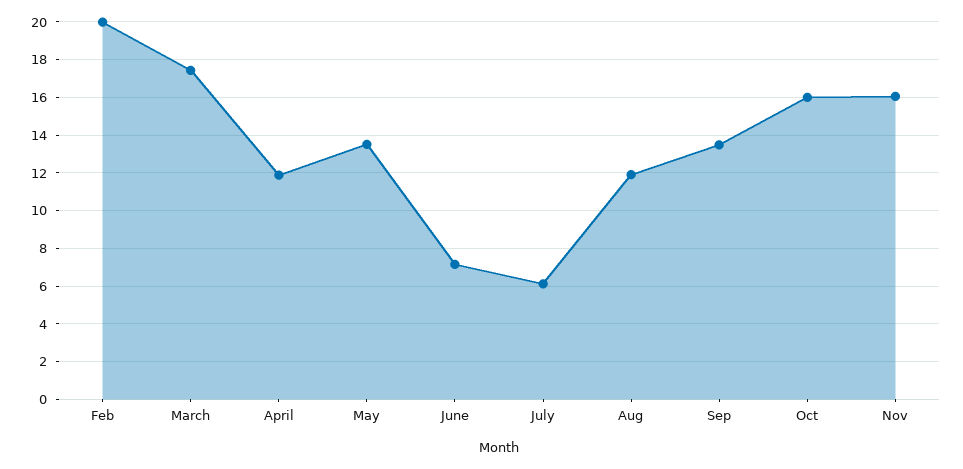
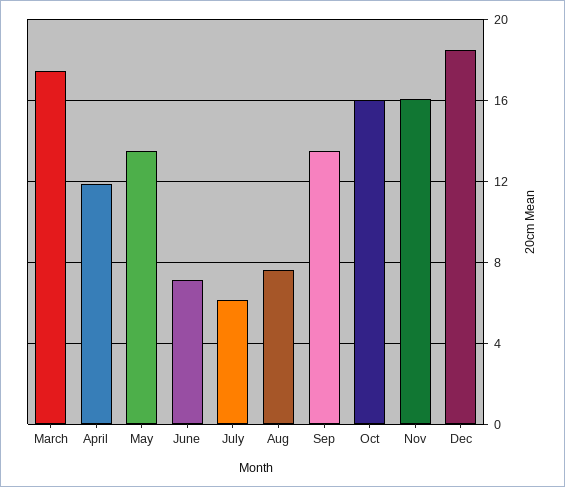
Feb: 20 -> none
Aug: 12 -> 7.5
Dec: none -> 18.5

